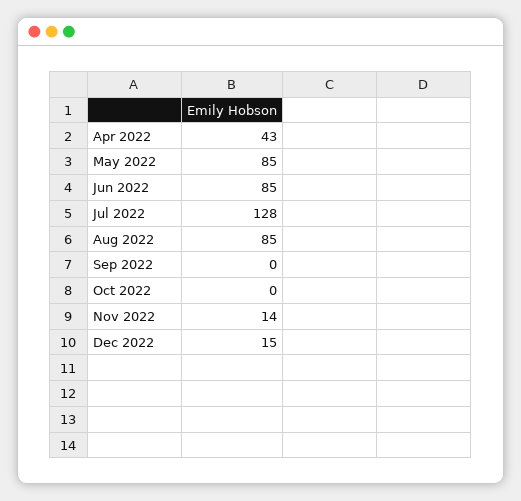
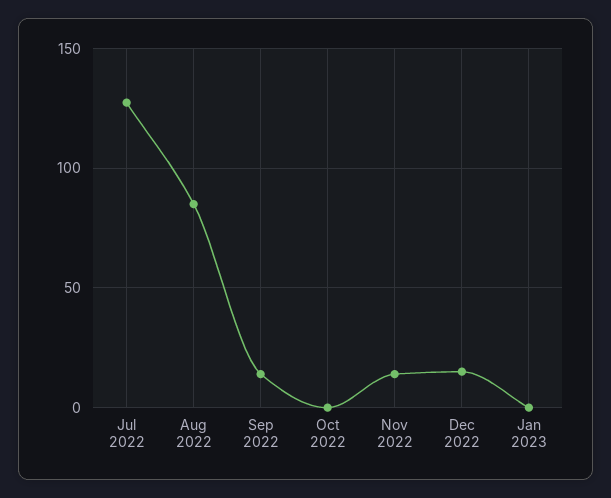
Apr 2022: 43 -> none
May 2022: 85 -> none
Jun 2022: 85 -> none
Sep 2022: 0 -> 15
Jan 2023: none -> 0

